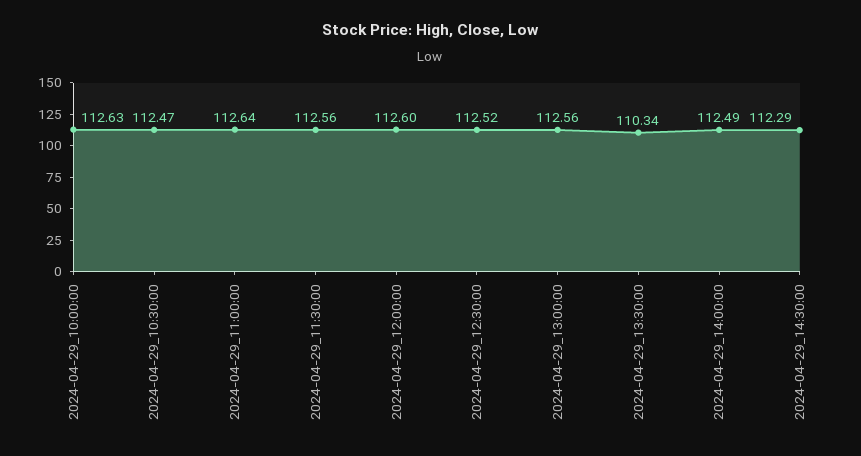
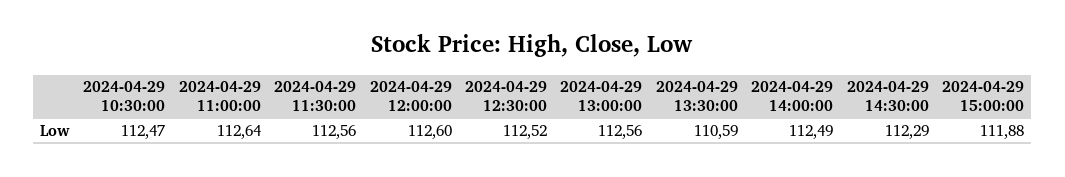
2024-04-29_10:00:00: 112.63 -> none
2024-04-29_13:30:00: 110.34 -> 110.59
2024-04-29 15:00:00: none -> 111.88

